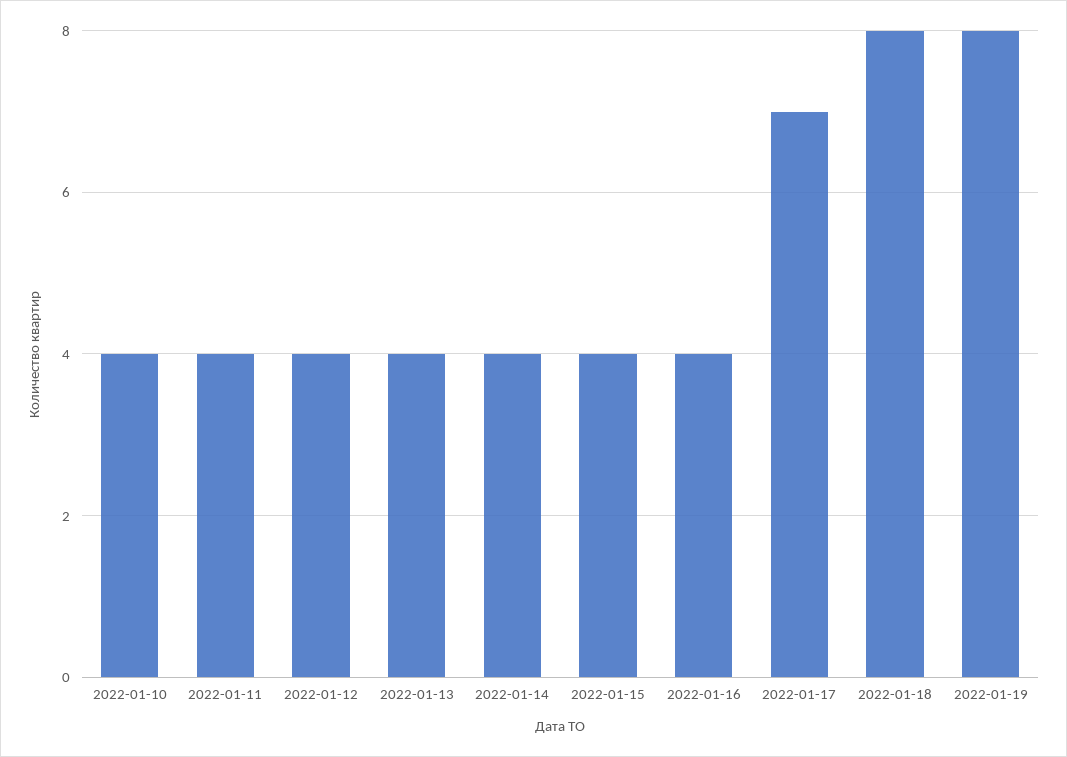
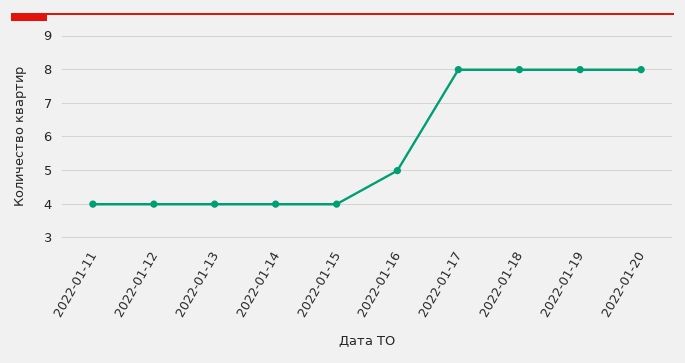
2022-01-10: 4 -> none
2022-01-16: 4 -> 5
2022-01-17: 7 -> 8
2022-01-20: none -> 8

